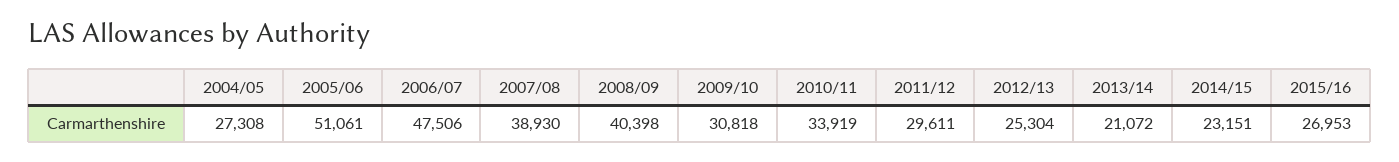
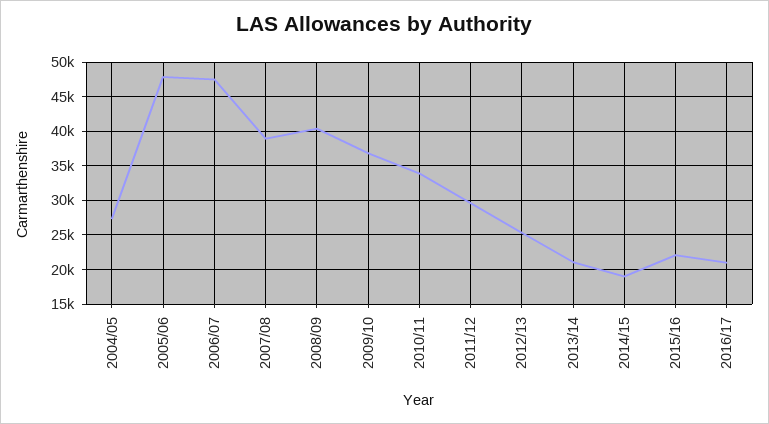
2005/06: 51061 -> 48000
2009/10: 30818 -> 37000
2014/15: 23151 -> 19000
2015/16: 26953 -> 22000
2016/17: none -> 21000

